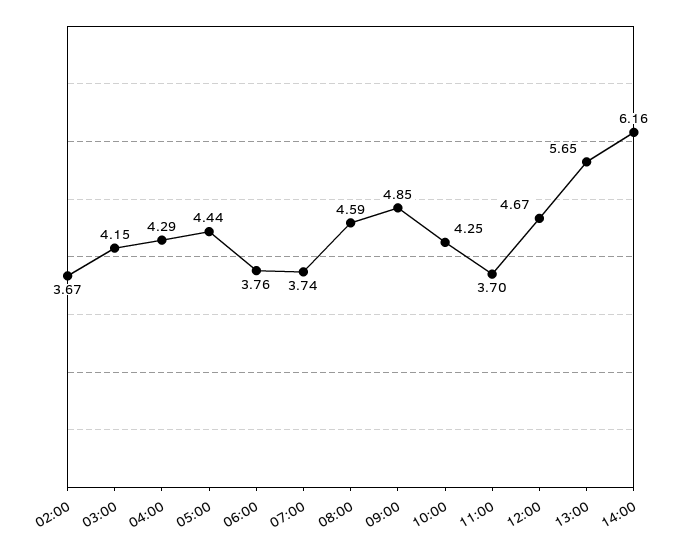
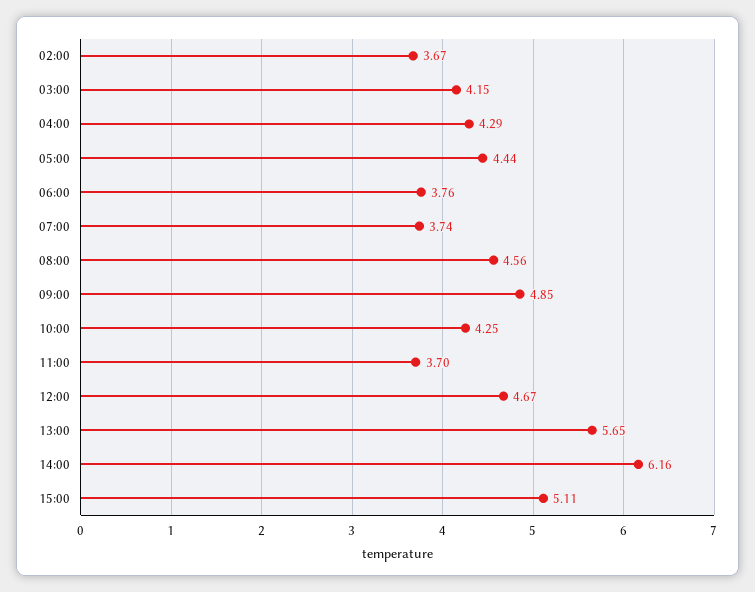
08:00: 4.59 -> 4.56
15:00: none -> 5.11

